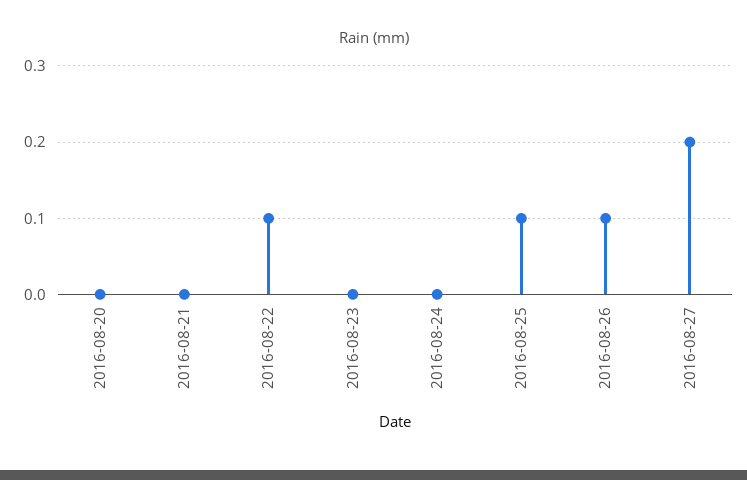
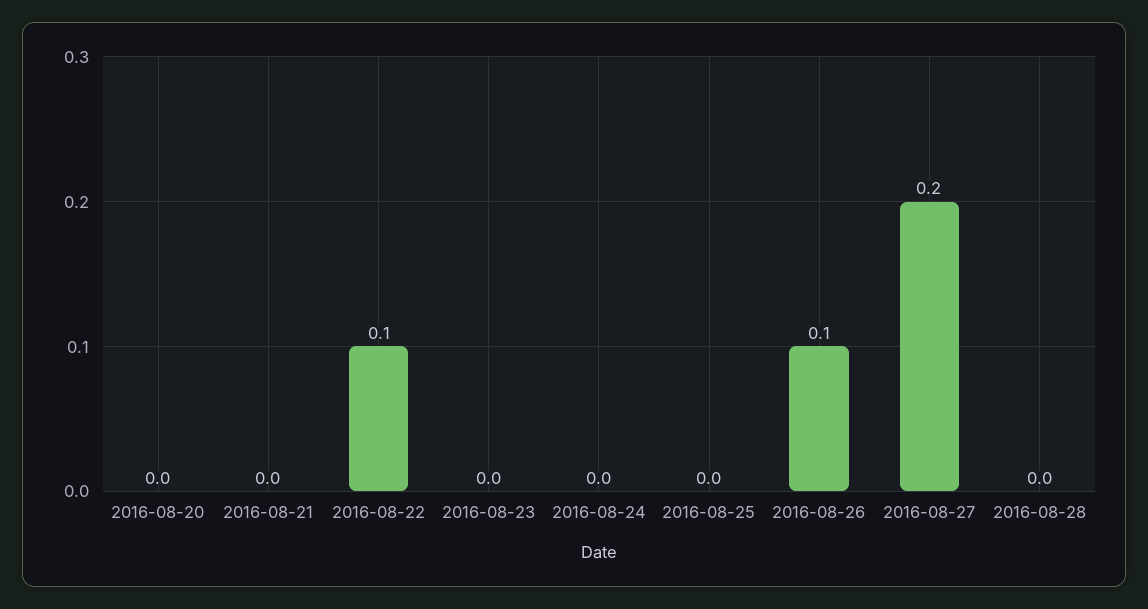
2016-08-25: 0.1 -> 0
2016-08-28: none -> 0

